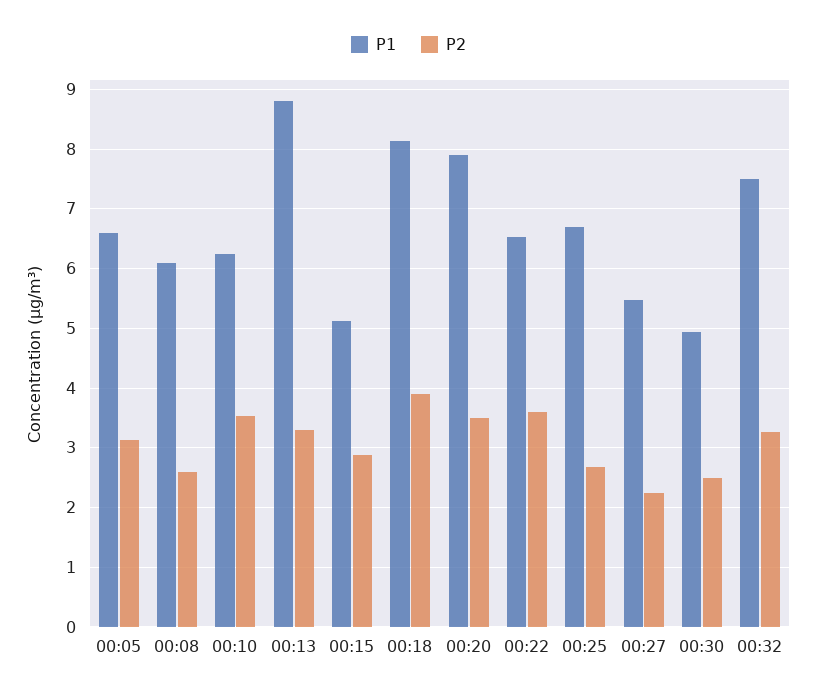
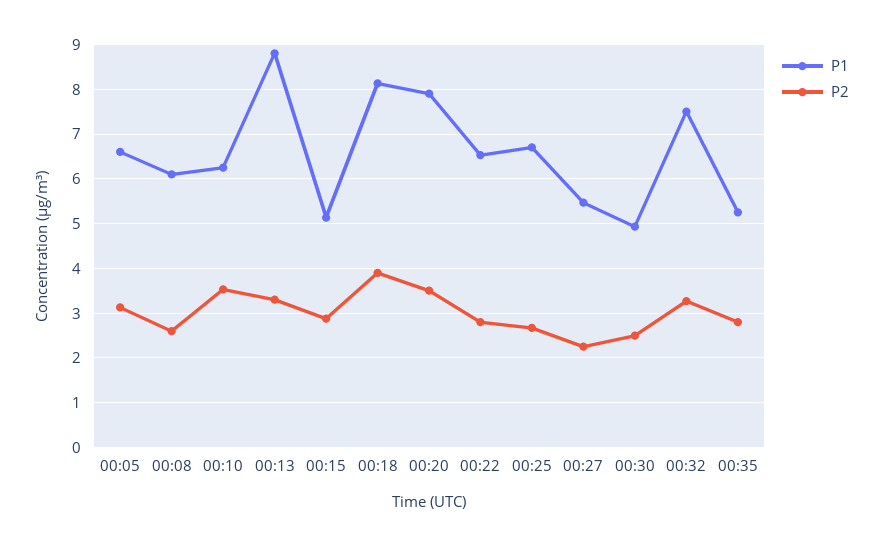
P2, 00:22: 3.6 -> 2.8
P1, 00:35: none -> 5.2
P2, 00:35: none -> 2.8

